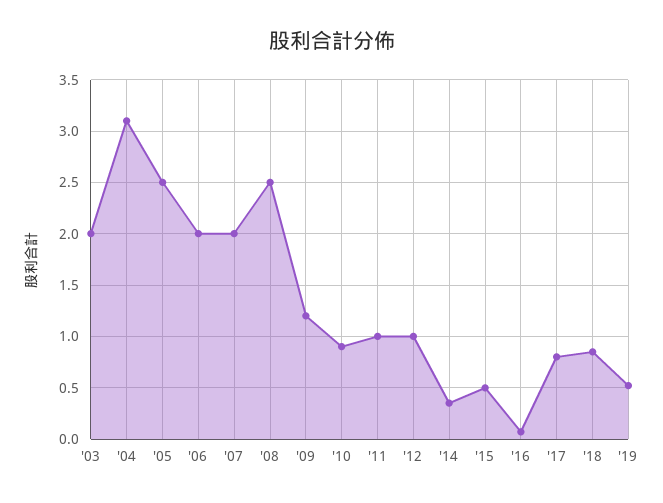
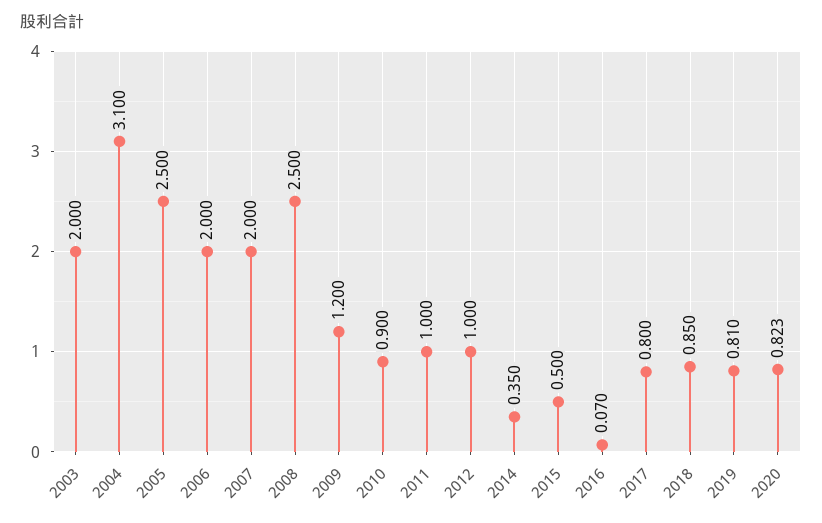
'19: 0.5 -> 0.81
2020: none -> 0.823

